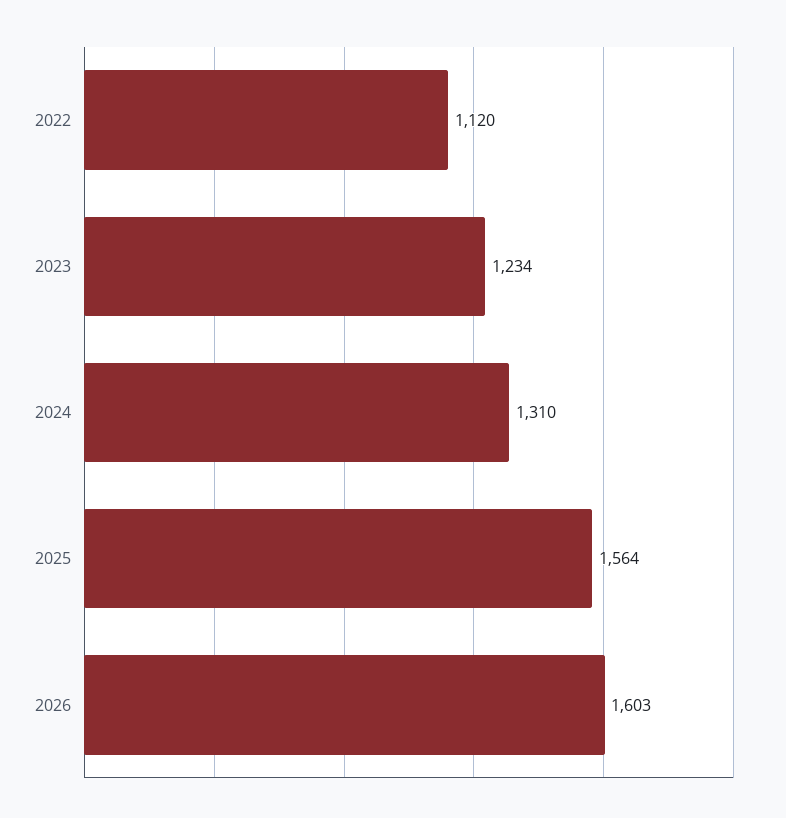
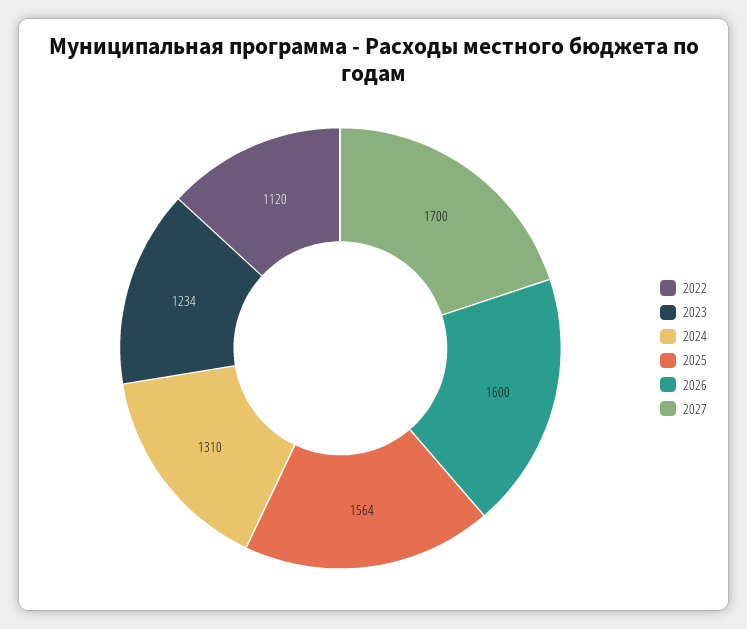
2026: 1603 -> 1600
2027: none -> 1700

